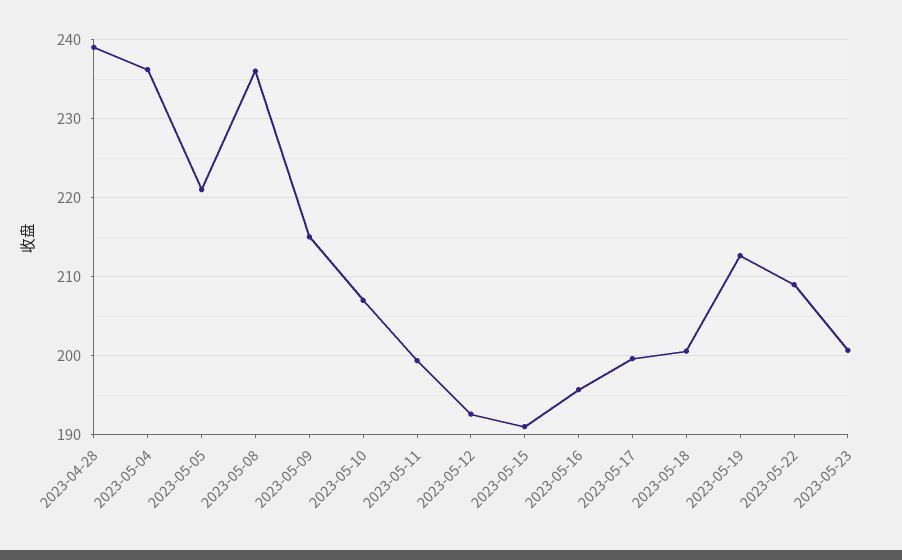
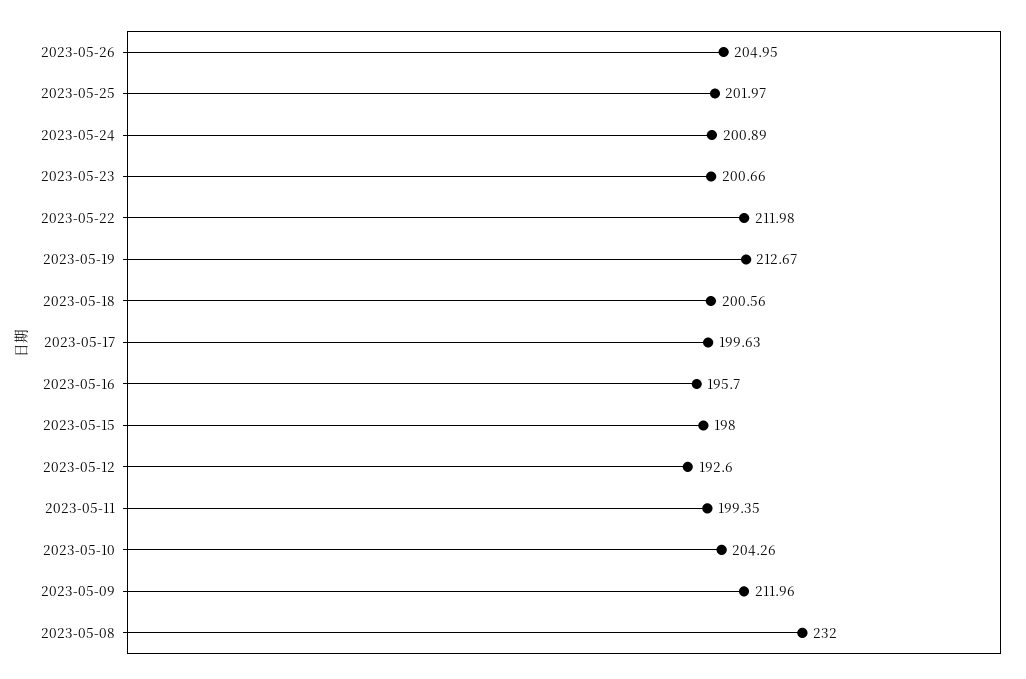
2023-04-28: 239 -> none
2023-05-04: 236 -> none
2023-05-05: 221 -> none
2023-05-08: 236 -> 232
2023-05-09: 215 -> 211.96
2023-05-10: 207 -> 204.26
2023-05-15: 191 -> 198
2023-05-22: 209 -> 211.98
2023-05-26: none -> 204.95
2023-05-25: none -> 201.97
2023-05-24: none -> 200.89

